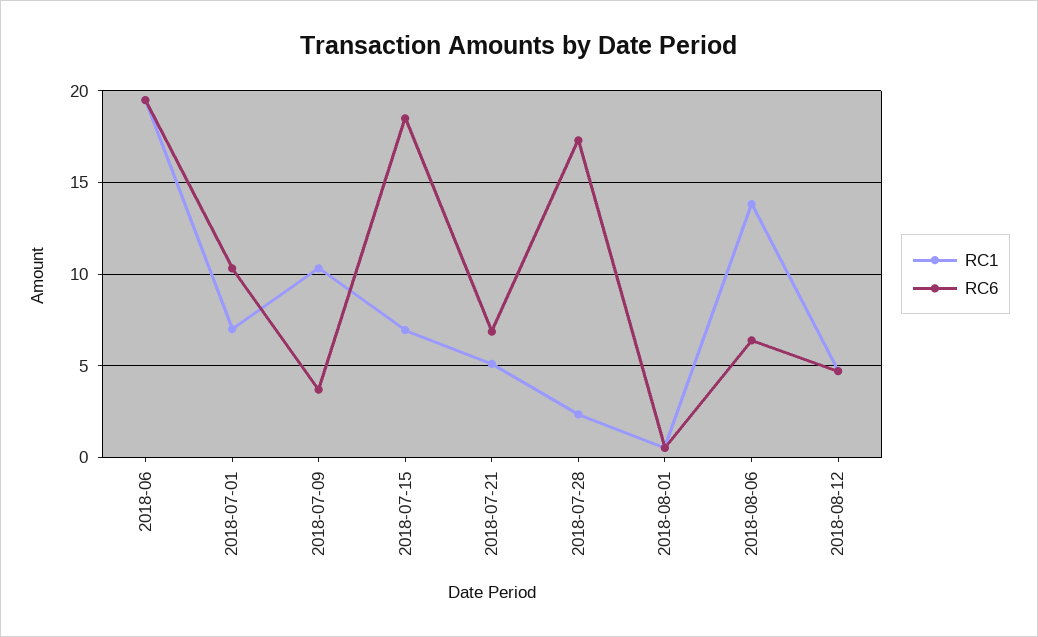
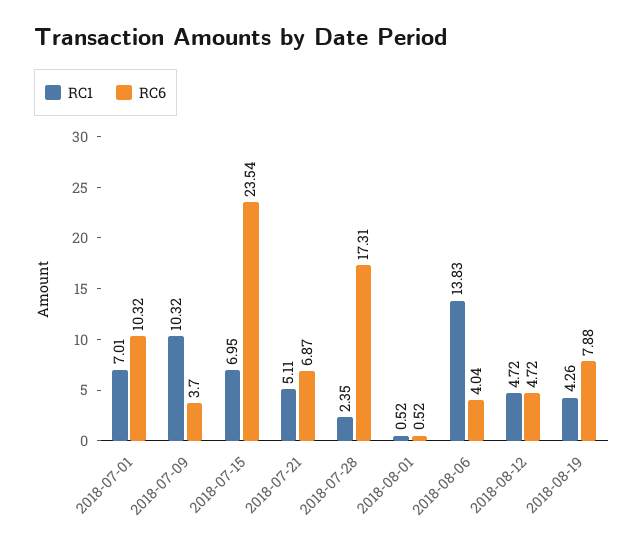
RC1, 2018-06: 19.5 -> none
RC6, 2018-06: 19.5 -> none
RC6, 2018-07-15: 18.5 -> 23.54
RC6, 2018-08-06: 6.5 -> 4.04
RC1, 2018-08-19: none -> 4.26
RC6, 2018-08-19: none -> 7.88

